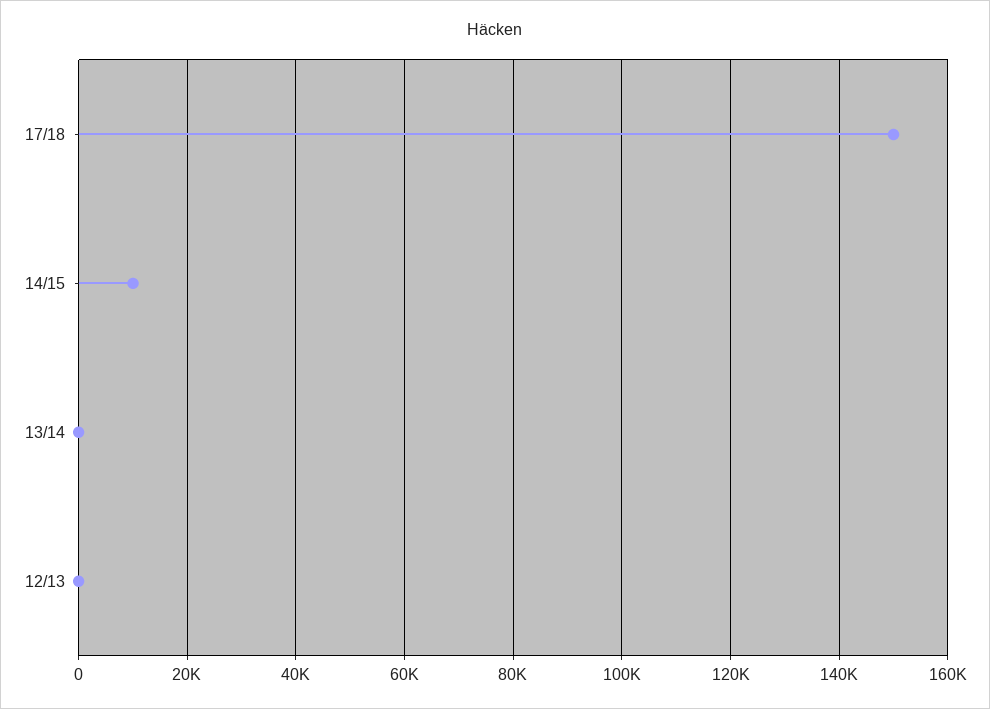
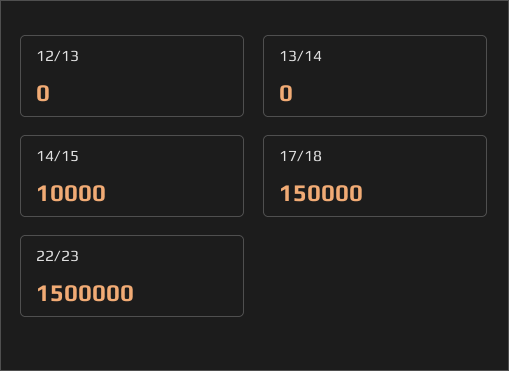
22/23: none -> 1500000

